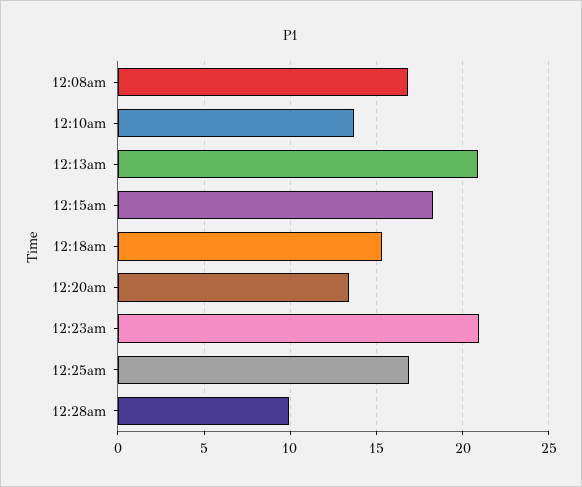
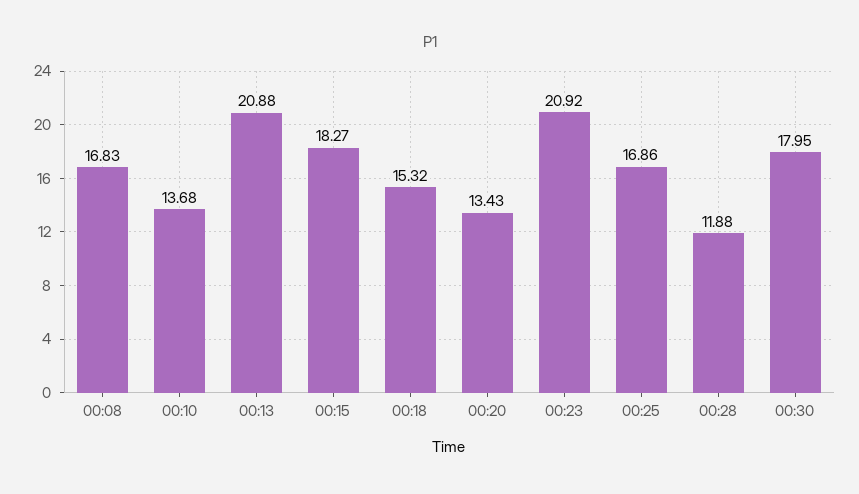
12:28am: 10 -> 11.88
00:30: none -> 17.95

